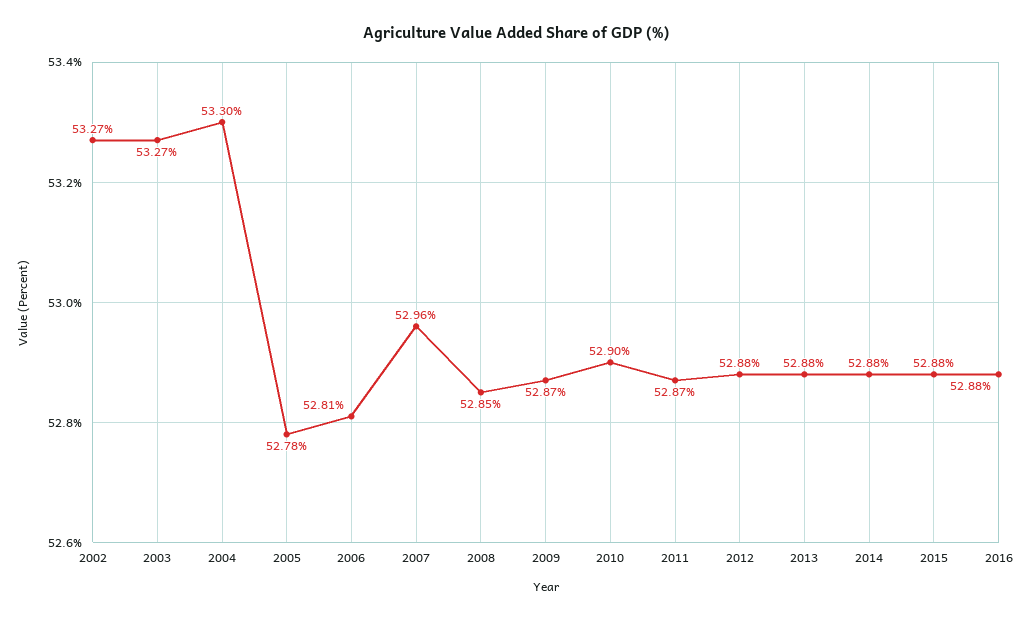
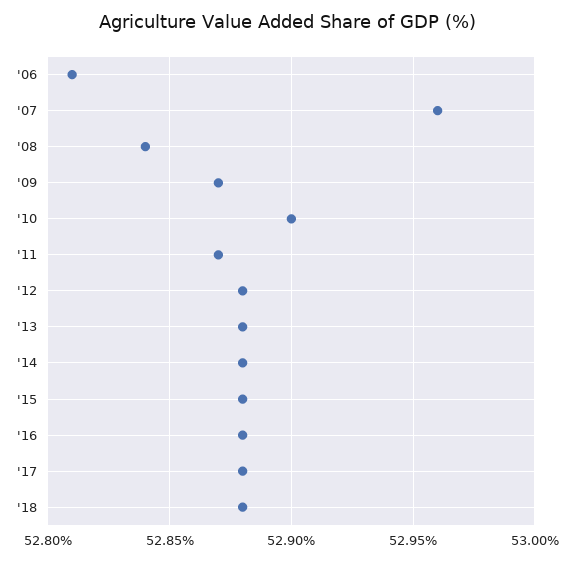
2002: 53.27 -> none
2003: 53.27 -> none
2004: 53.3 -> none
2005: 52.78 -> none
2008: 52.85 -> 52.84
'17: none -> 52.88
'18: none -> 52.88

